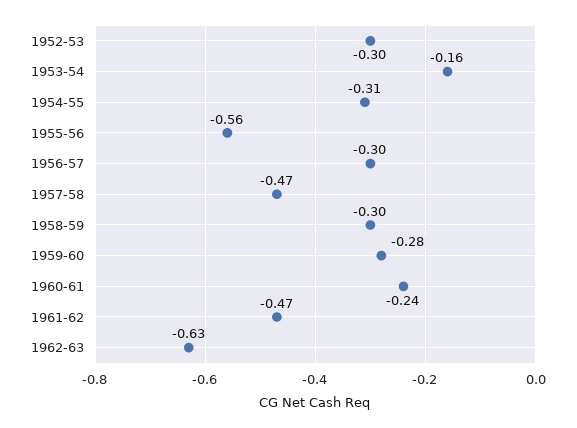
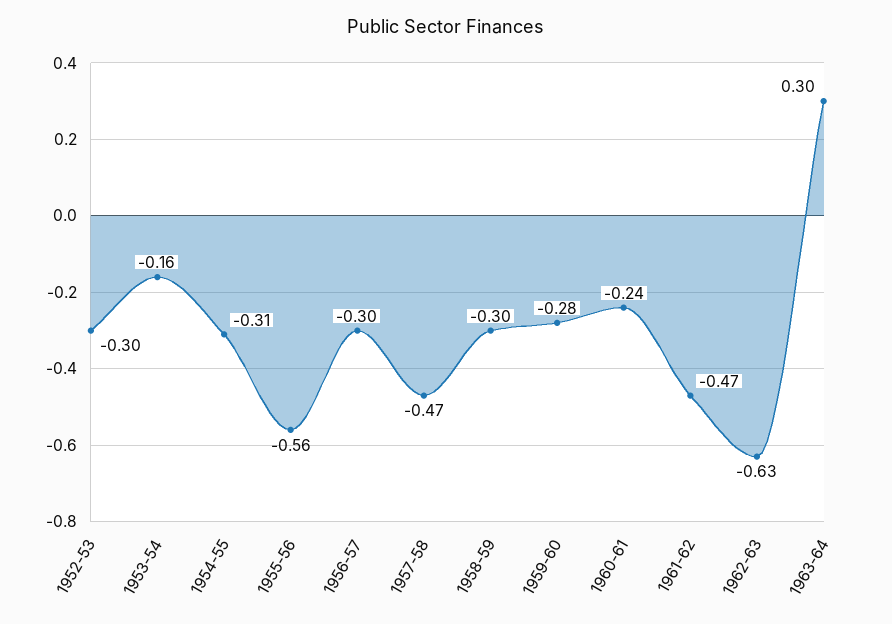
1963-64: none -> 0.3

